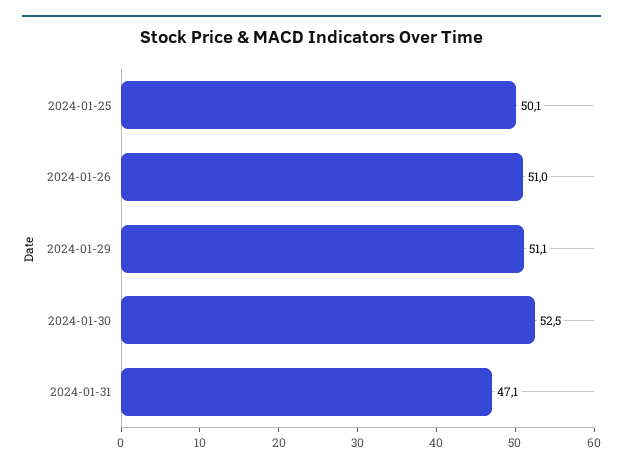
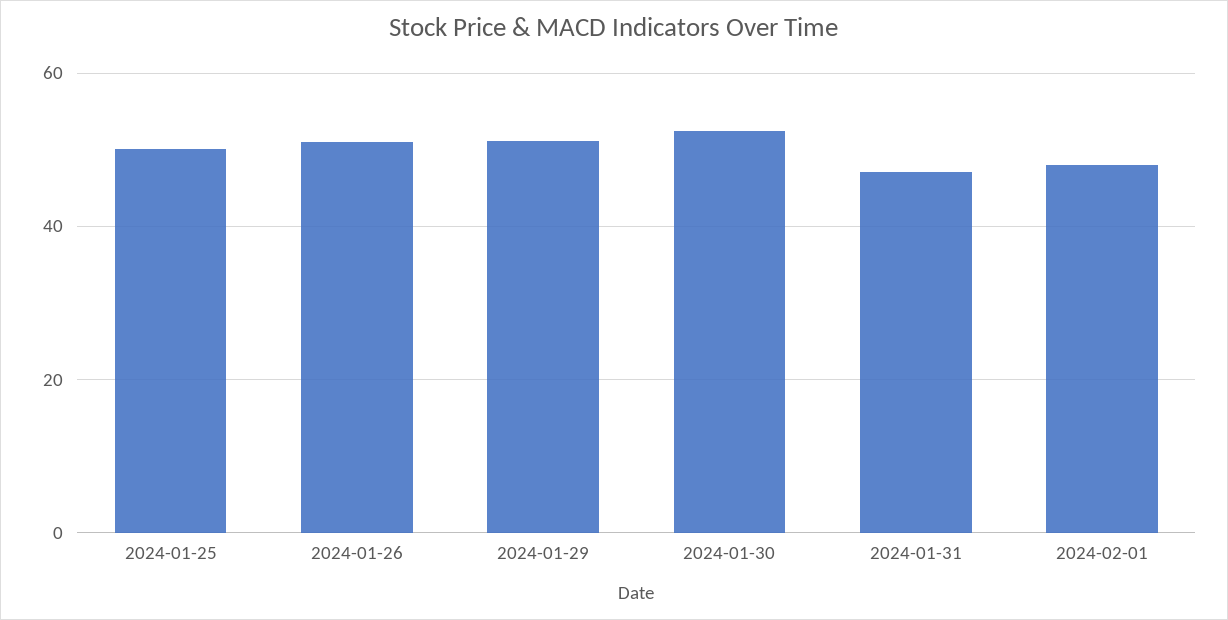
2024-02-01: none -> 48

